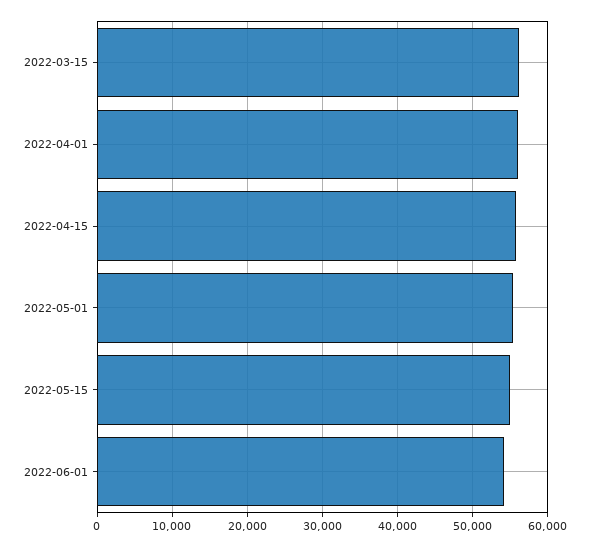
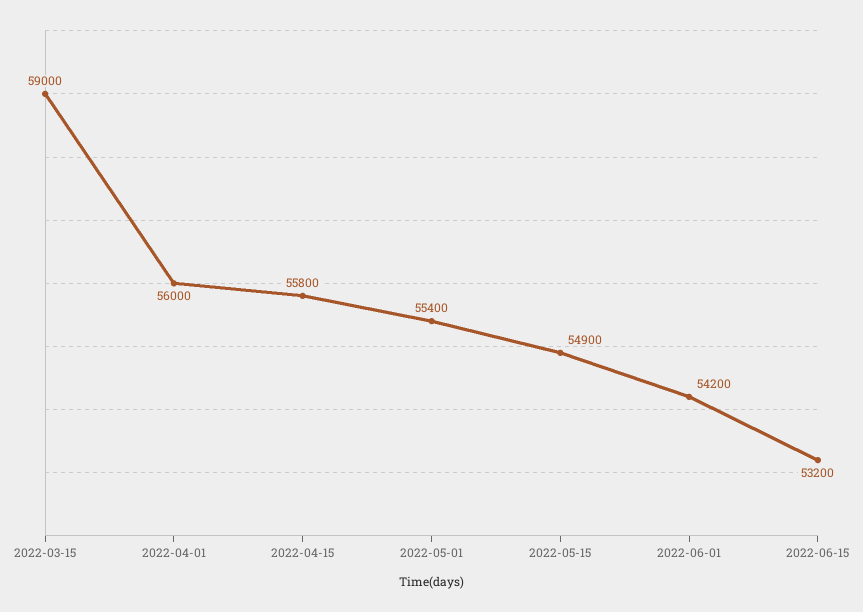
2022-03-15: 56000 -> 59000
2022-06-15: none -> 53200

